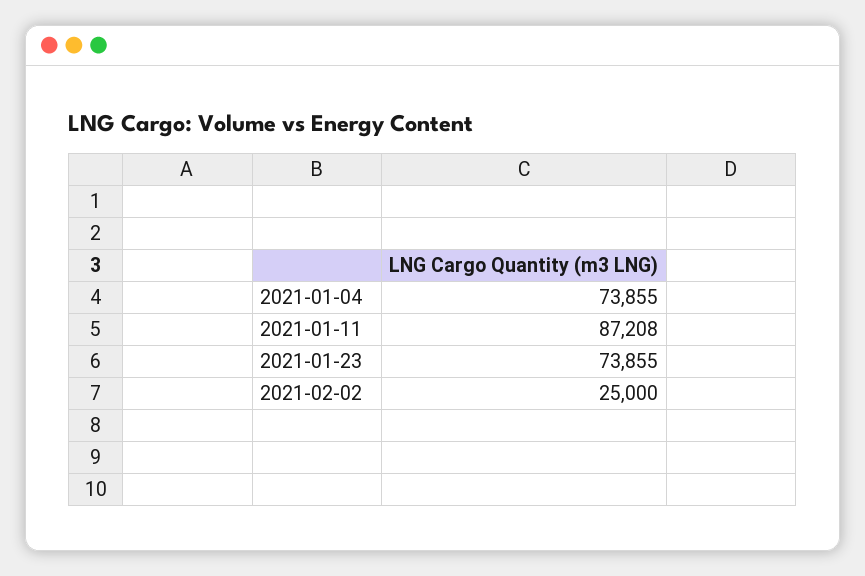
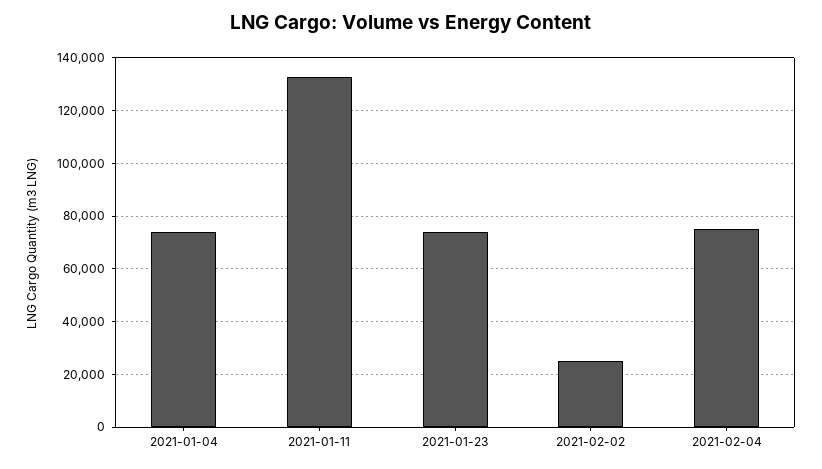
2021-01-11: 87208 -> 132500
2021-02-04: none -> 75000

